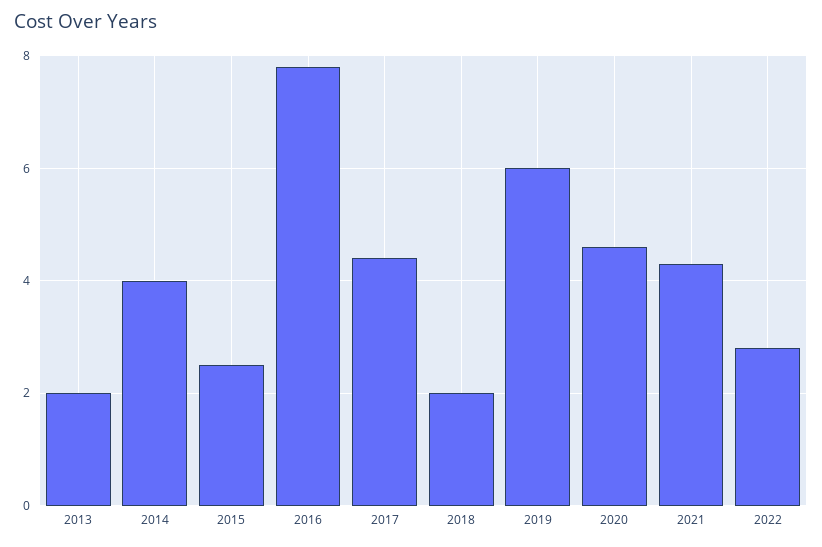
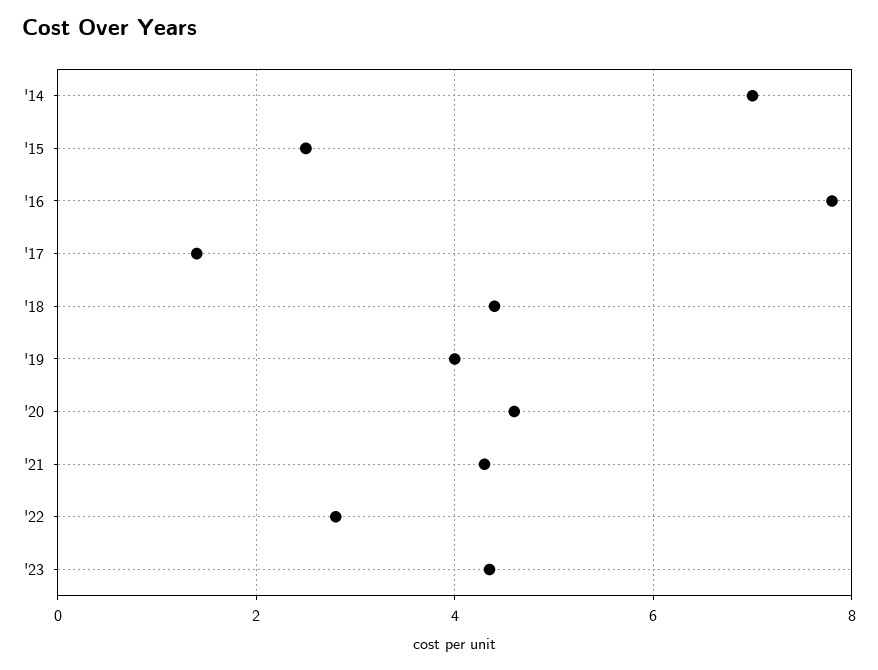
2013: 2 -> none
2014: 4 -> 7
2017: 4.5 -> 1.4
2018: 2 -> 4.4
2019: 6 -> 4
'23: none -> 4.4

